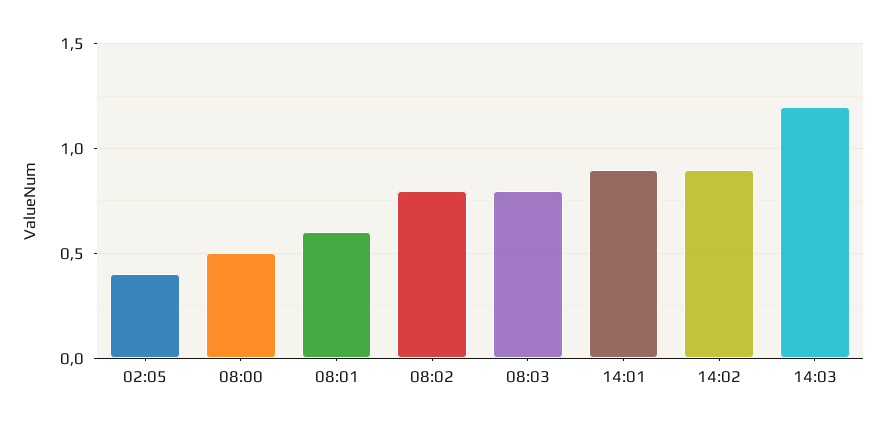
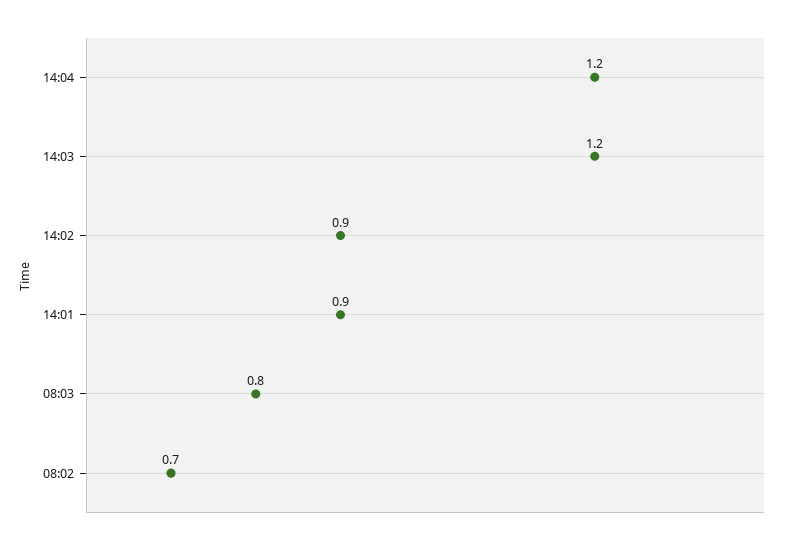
02:05: 0.4 -> none
08:00: 0.5 -> none
08:01: 0.6 -> none
08:02: 0.8 -> 0.7
14:04: none -> 1.2

